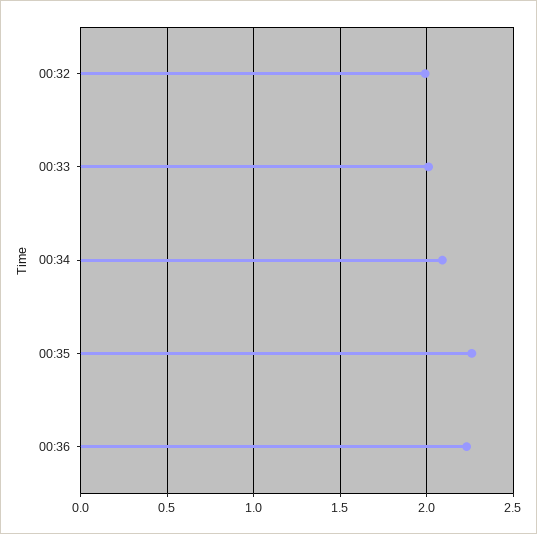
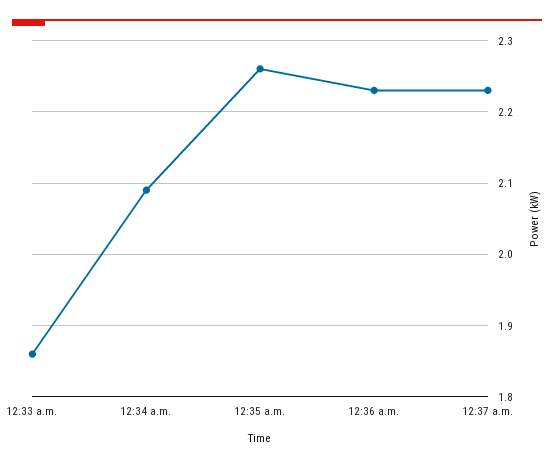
00:32: 2 -> none
00:33: 2 -> 1.86
12:37 a.m.: none -> 2.23

